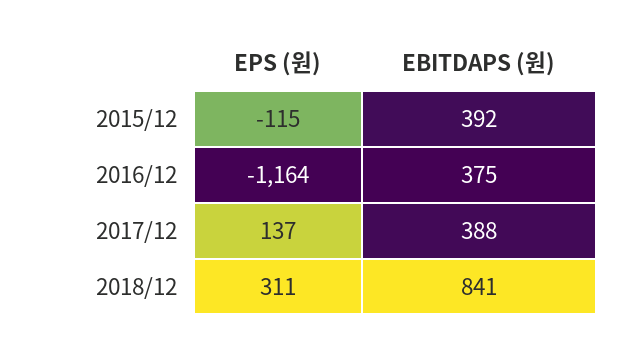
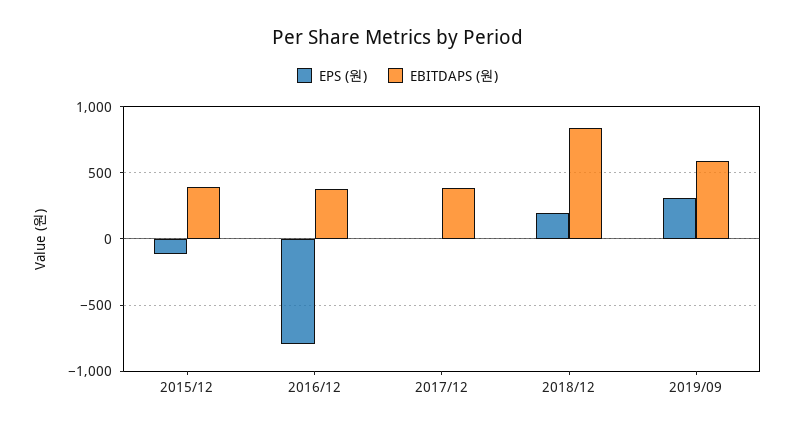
EPS (원), 2016/12: -1164 -> -800
EPS (원), 2017/12: 137 -> 0
EPS (원), 2018/12: 311 -> 200
EPS (원), 2019/09: none -> 300
EBITDAPS (원), 2019/09: none -> 600

